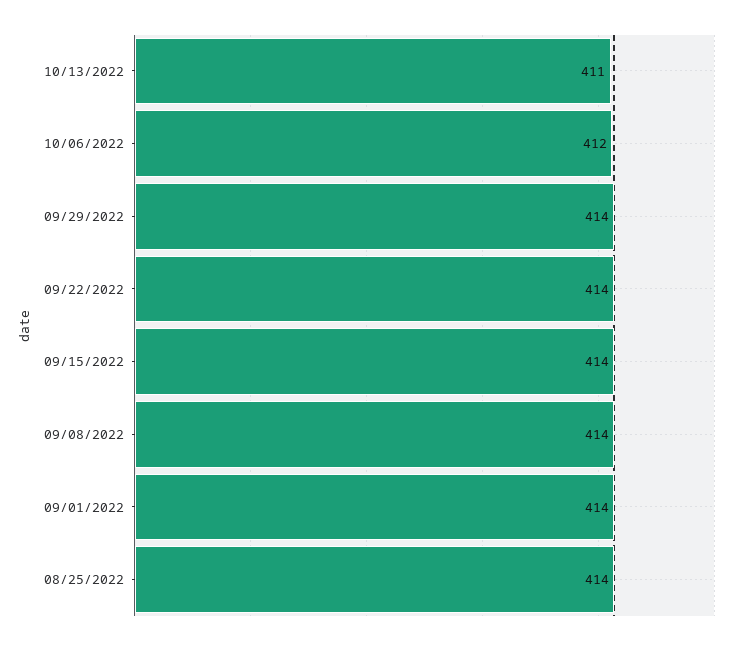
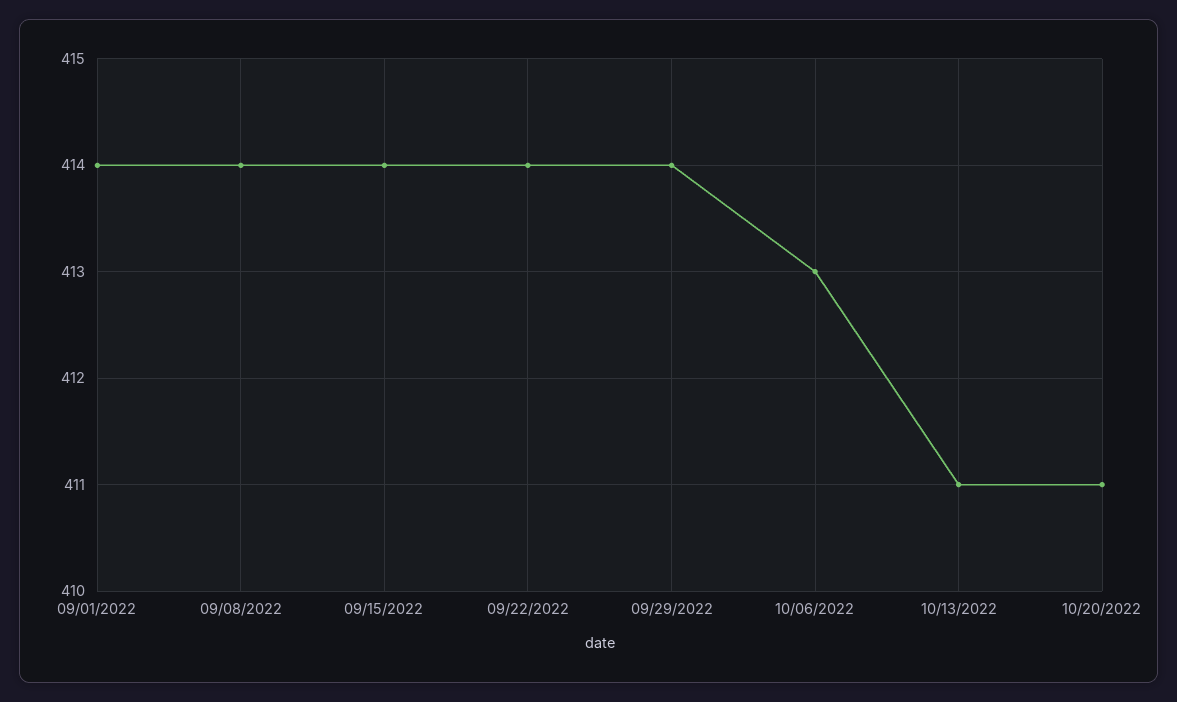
10/06/2022: 412 -> 413
08/25/2022: 414 -> none
10/20/2022: none -> 411

